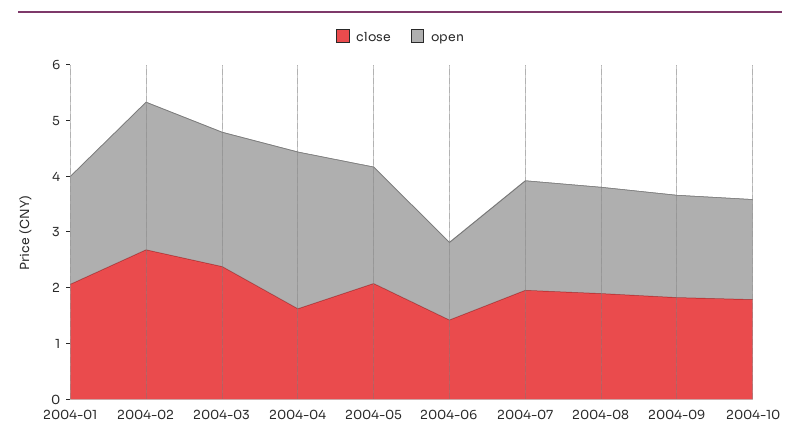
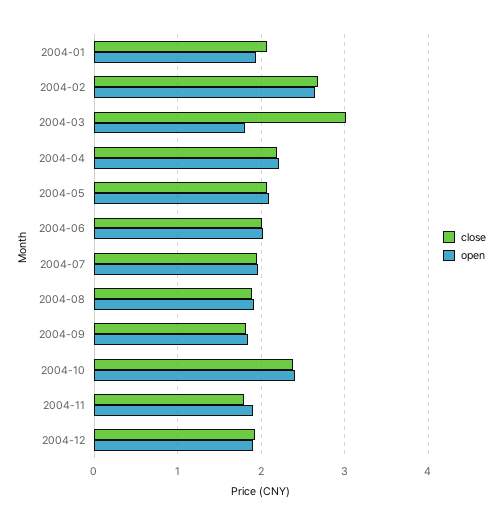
close, 2004-03: 2.4 -> 3
open, 2004-03: 2.4 -> 1.8
close, 2004-04: 1.6 -> 2.2
open, 2004-04: 2.8 -> 2.2
close, 2004-06: 1.4 -> 2
open, 2004-06: 1.4 -> 2
close, 2004-10: 1.8 -> 2.4
open, 2004-10: 1.8 -> 2.4
close, 2004-11: none -> 1.8
open, 2004-11: none -> 1.9
close, 2004-12: none -> 1.9
open, 2004-12: none -> 1.9

